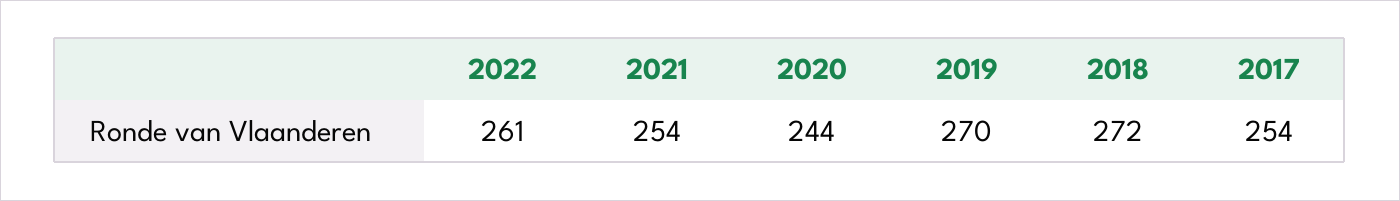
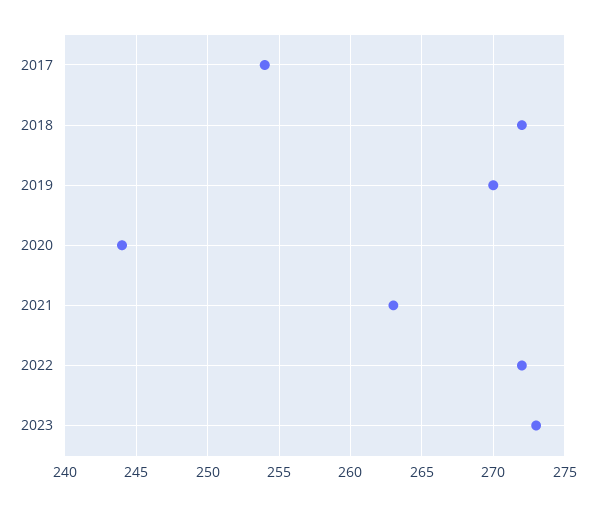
2022: 261 -> 272
2021: 254 -> 263
2023: none -> 273

